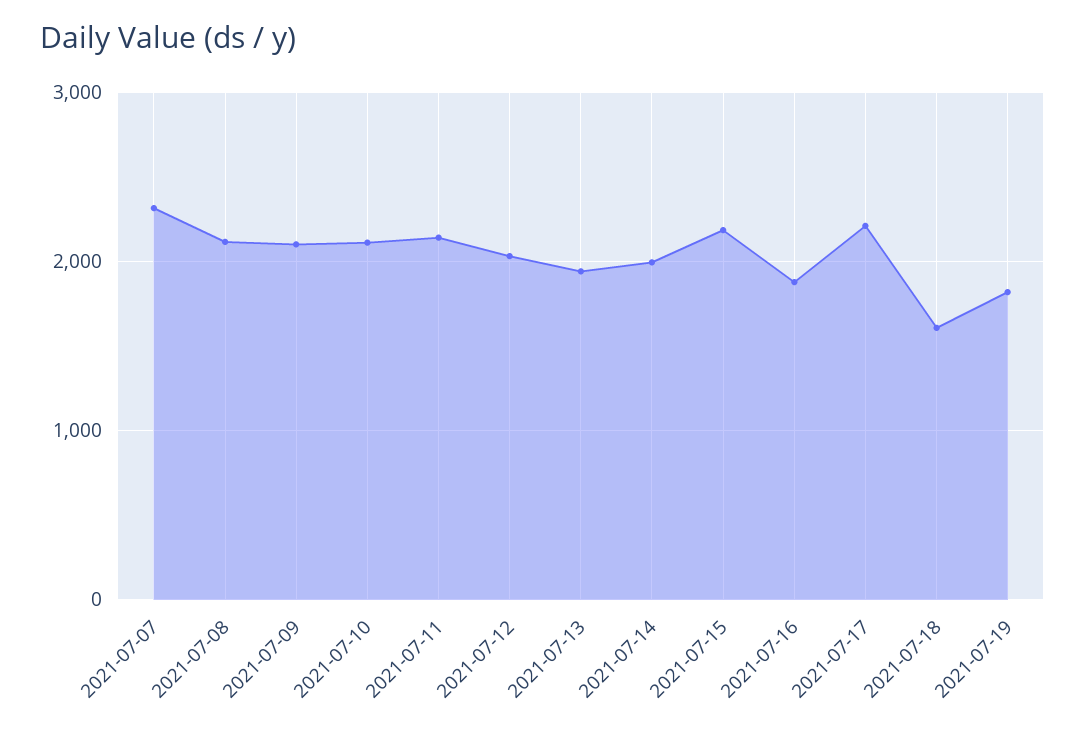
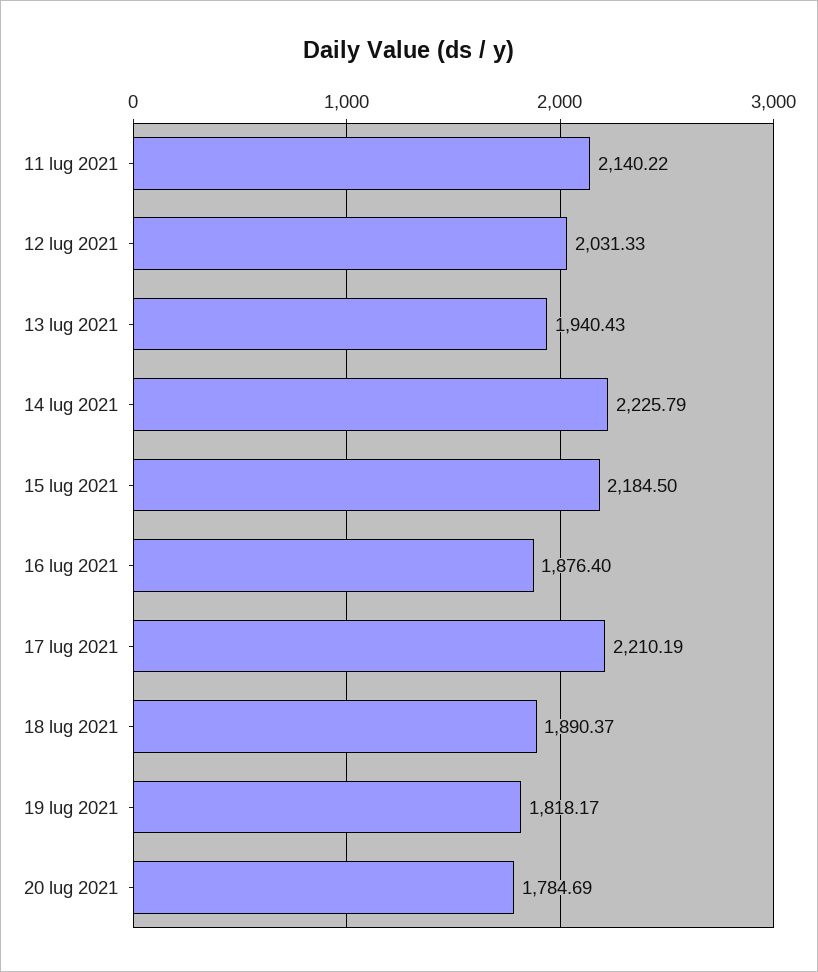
2021-07-07: 2300 -> none
2021-07-08: 2100 -> none
2021-07-09: 2100 -> none
2021-07-10: 2100 -> none
2021-07-14: 2000 -> 2225.79
2021-07-18: 1600 -> 1890.37
20 lug 2021: none -> 1784.69

